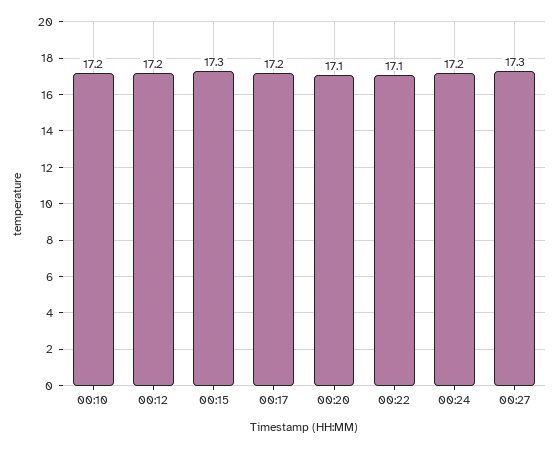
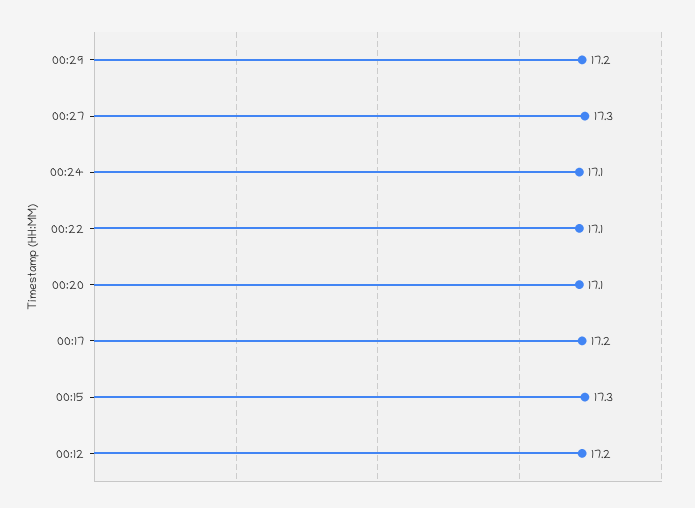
00:10: 17.2 -> none
00:24: 17.2 -> 17.1
00:29: none -> 17.2

